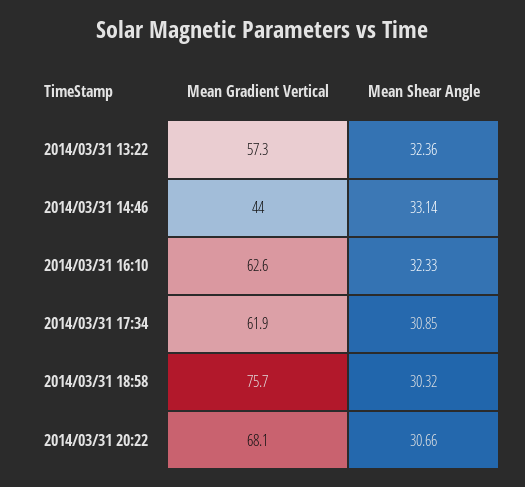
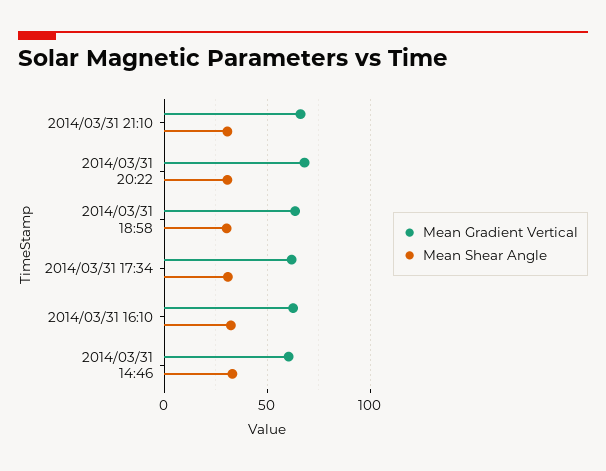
Mean Gradient Vertical, 2014/03/31 13:22: 57.3 -> none
Mean Shear Angle, 2014/03/31 13:22: 32.36 -> none
Mean Gradient Vertical, 2014/03/31 14:46: 44 -> 60
Mean Gradient Vertical, 2014/03/31 18:58: 75.7 -> 65
Mean Gradient Vertical, 2014/03/31 21:10: none -> 65
Mean Shear Angle, 2014/03/31 21:10: none -> 30

